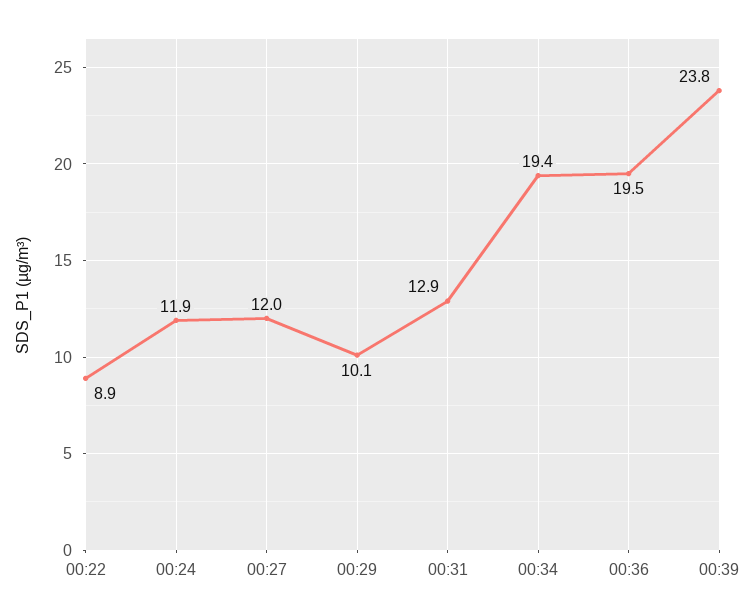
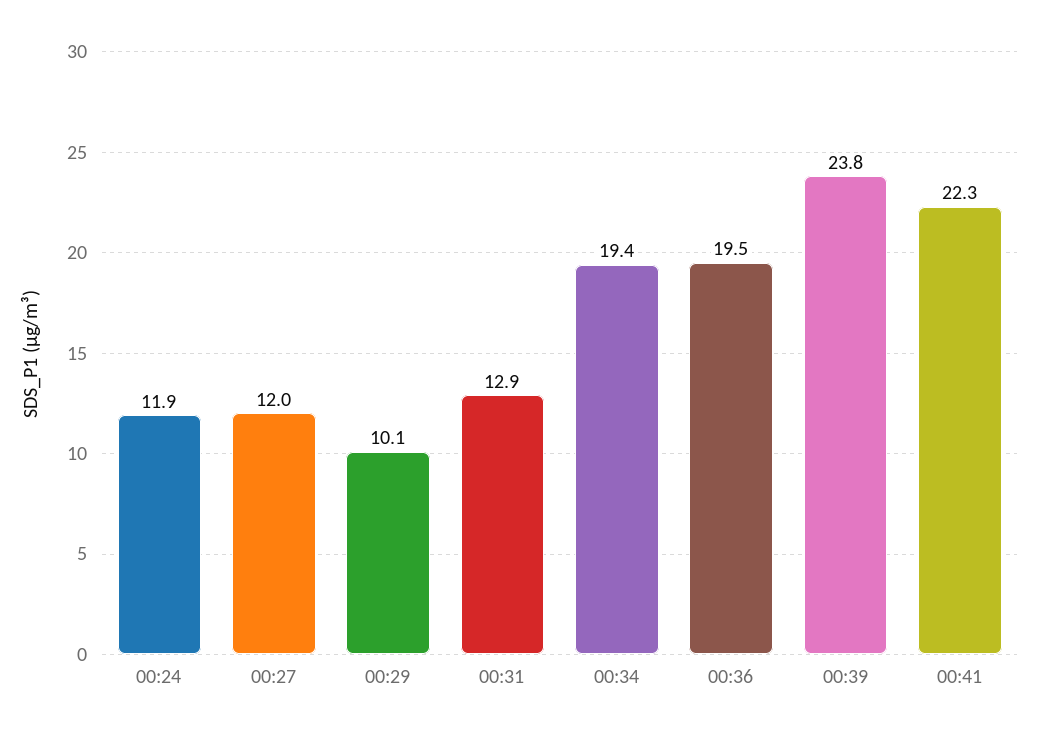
00:22: 8.9 -> none
00:41: none -> 22.3

